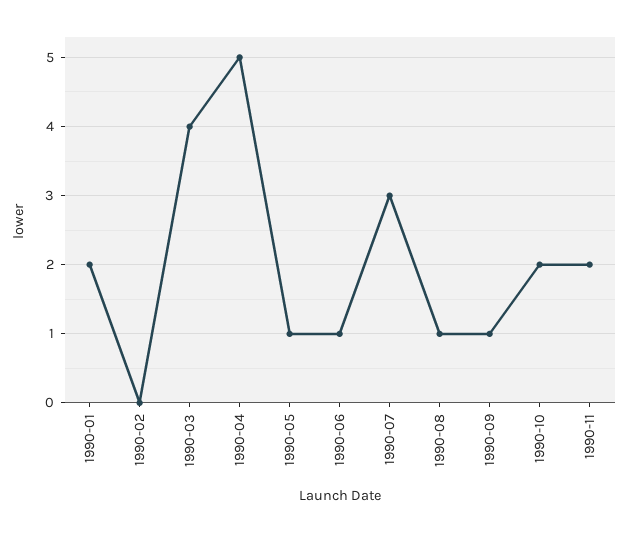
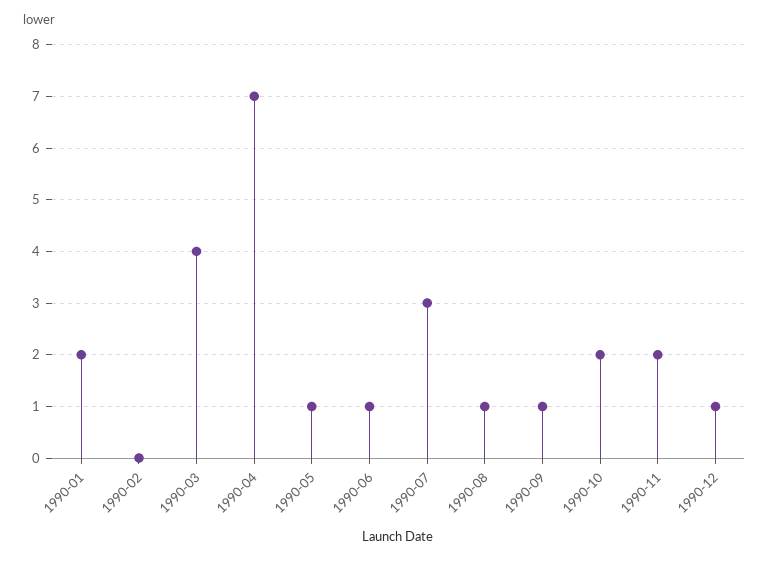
1990-04: 5 -> 7
1990-12: none -> 1

